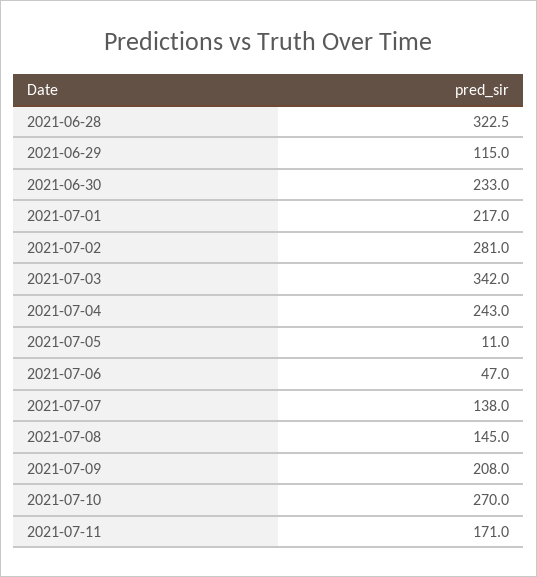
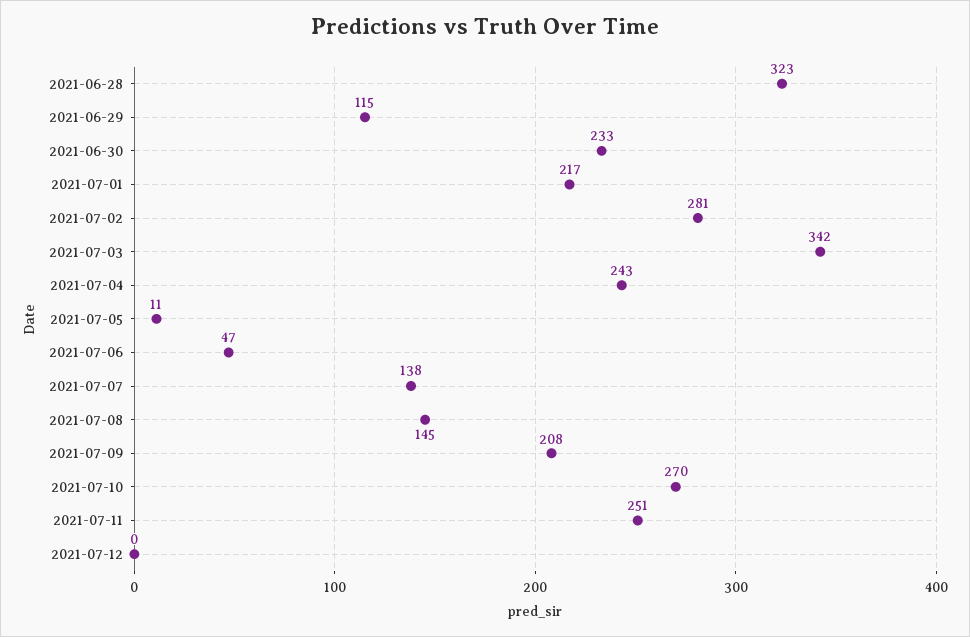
2021-07-11: 171 -> 251
2021-07-12: none -> 0

